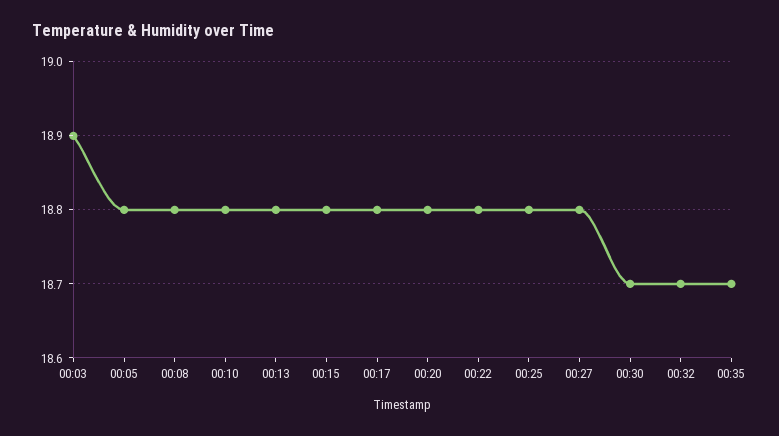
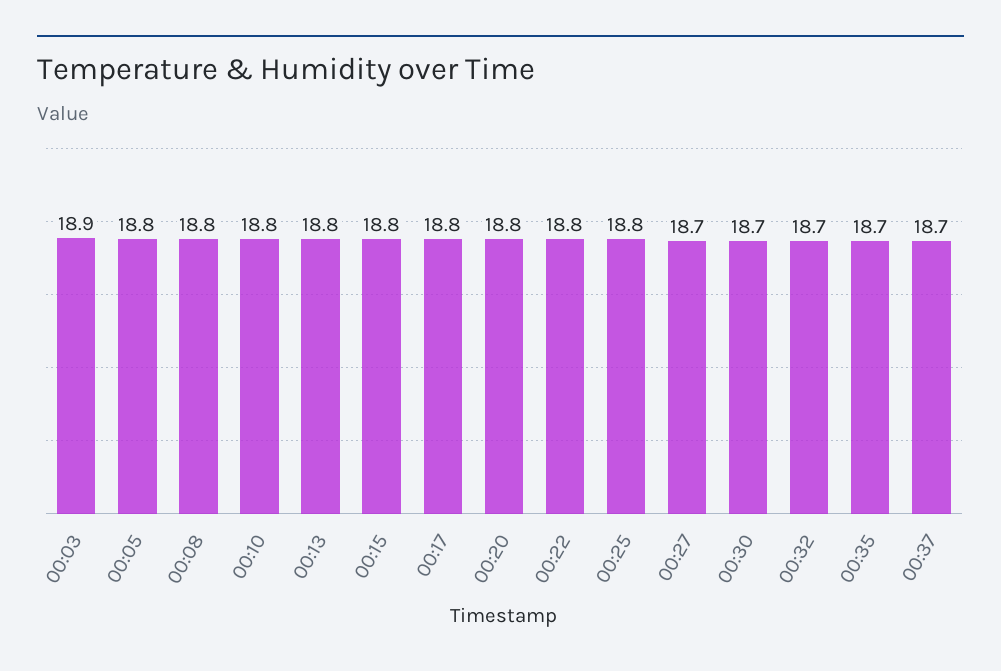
00:27: 18.8 -> 18.7
00:37: none -> 18.7

